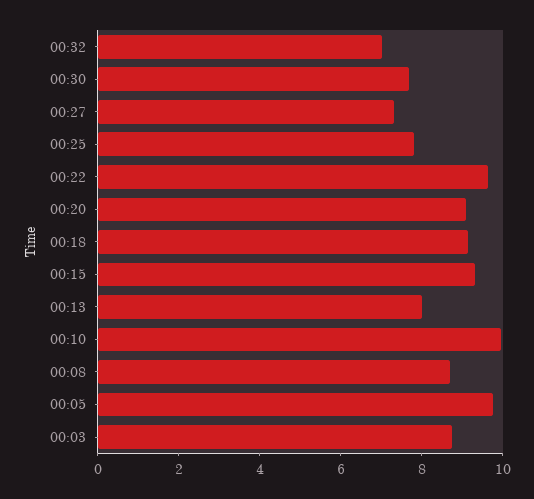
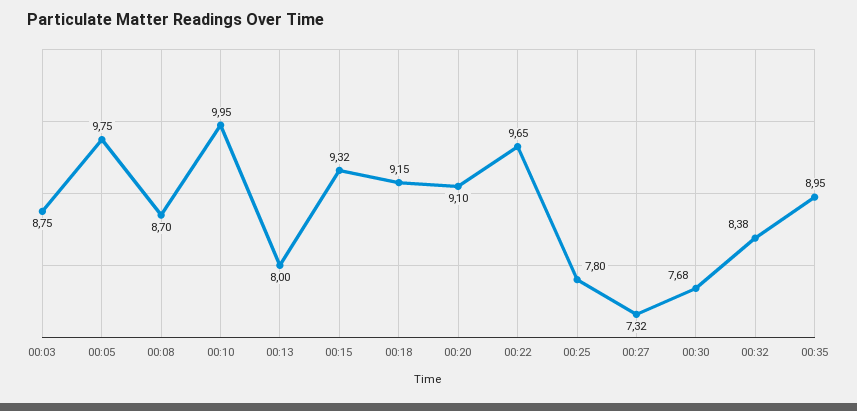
00:32: 7 -> 8.38
00:35: none -> 8.95

